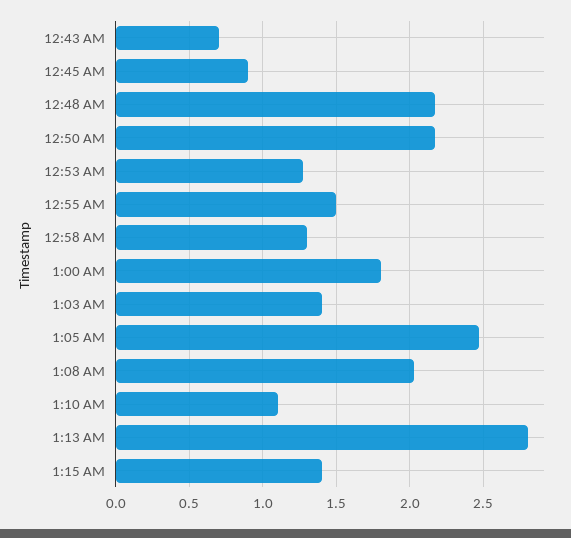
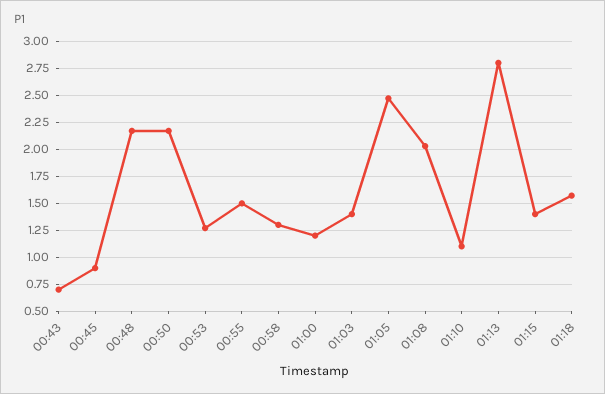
1:00 AM: 1.8 -> 1.25
01:18: none -> 1.5

